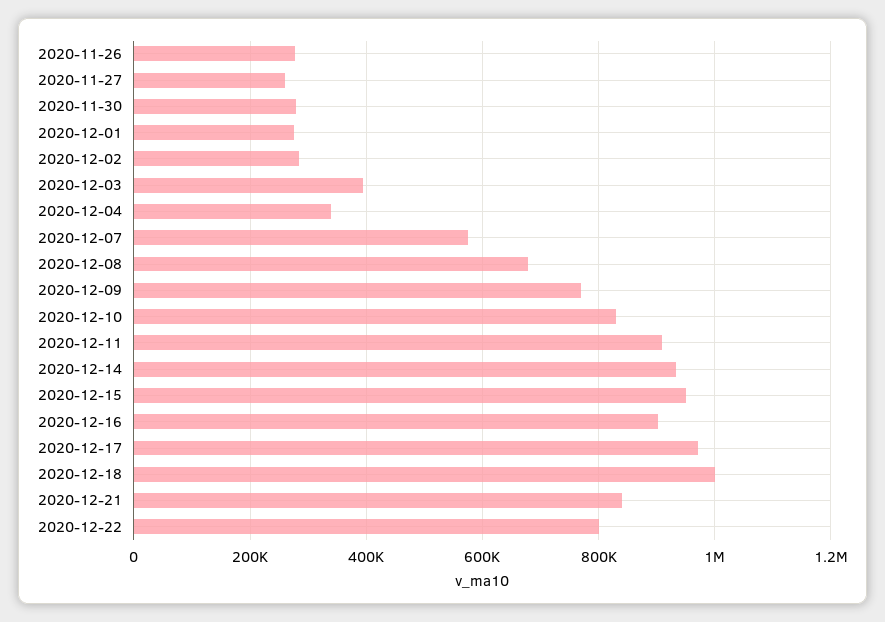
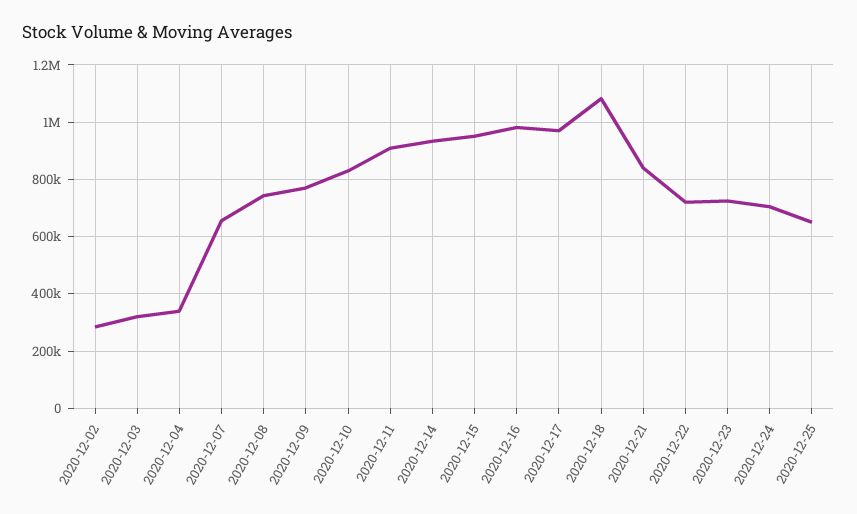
2020-11-26: 280000 -> none
2020-11-27: 260000 -> none
2020-11-30: 280000 -> none
2020-12-01: 280000 -> none
2020-12-03: 400000 -> 325000
2020-12-07: 580000 -> 650000
2020-12-08: 680000 -> 750000
2020-12-16: 900000 -> 975000
2020-12-18: 1000000 -> 1075000
2020-12-22: 800000 -> 725000
2020-12-23: none -> 725000
2020-12-24: none -> 700000
2020-12-25: none -> 650000

